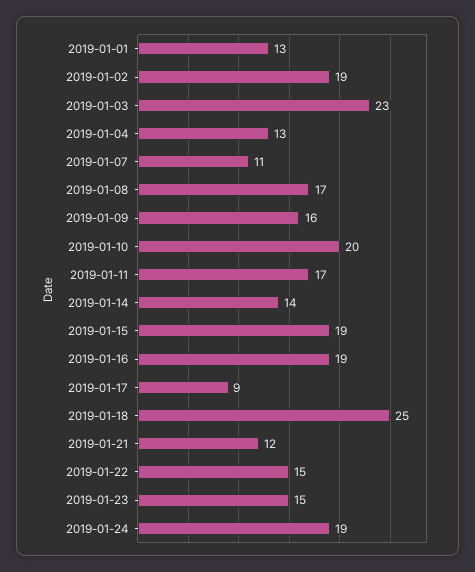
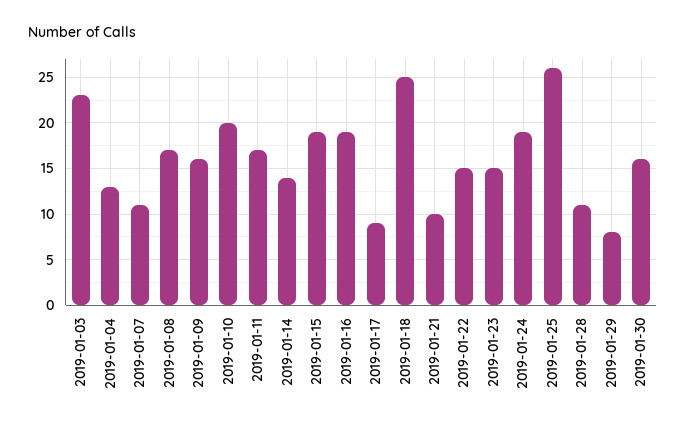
2019-01-01: 13 -> none
2019-01-02: 19 -> none
2019-01-21: 12 -> 10
2019-01-25: none -> 26
2019-01-28: none -> 11
2019-01-29: none -> 8
2019-01-30: none -> 16

